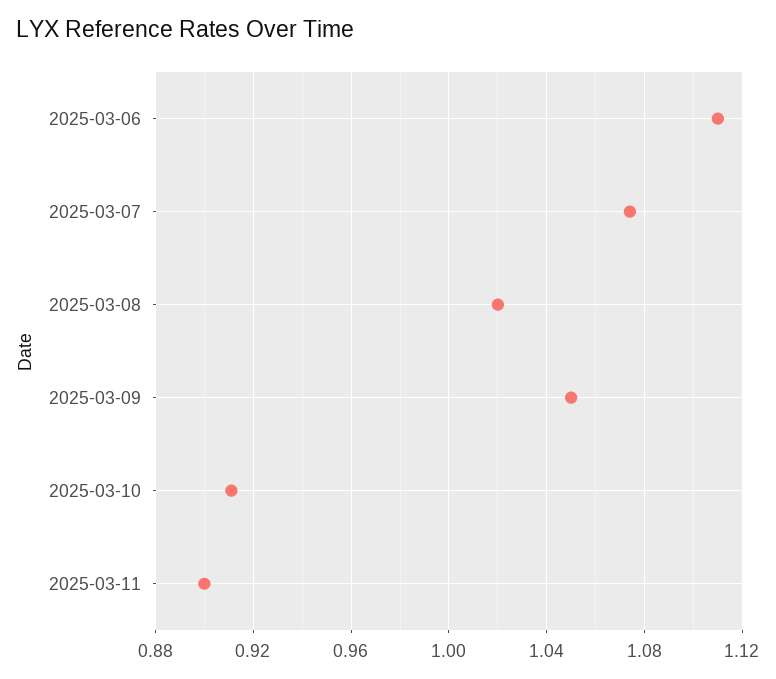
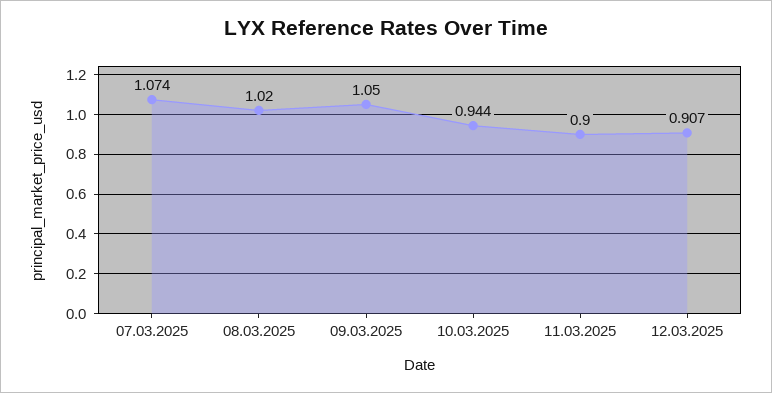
2025-03-06: 1.11 -> none
2025-03-10: 0.91 -> 0.944
12.03.2025: none -> 0.907

